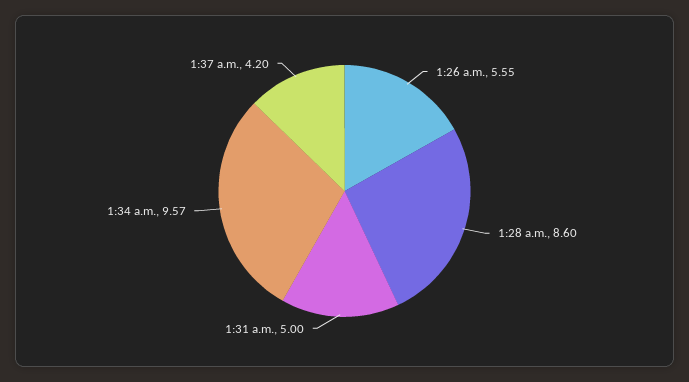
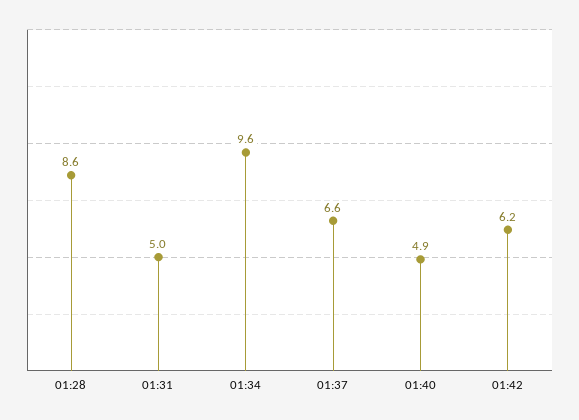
1:26 a.m.: 5.55 -> none
1:37 a.m.: 4.2 -> 6.6
01:40: none -> 4.9
01:42: none -> 6.2

